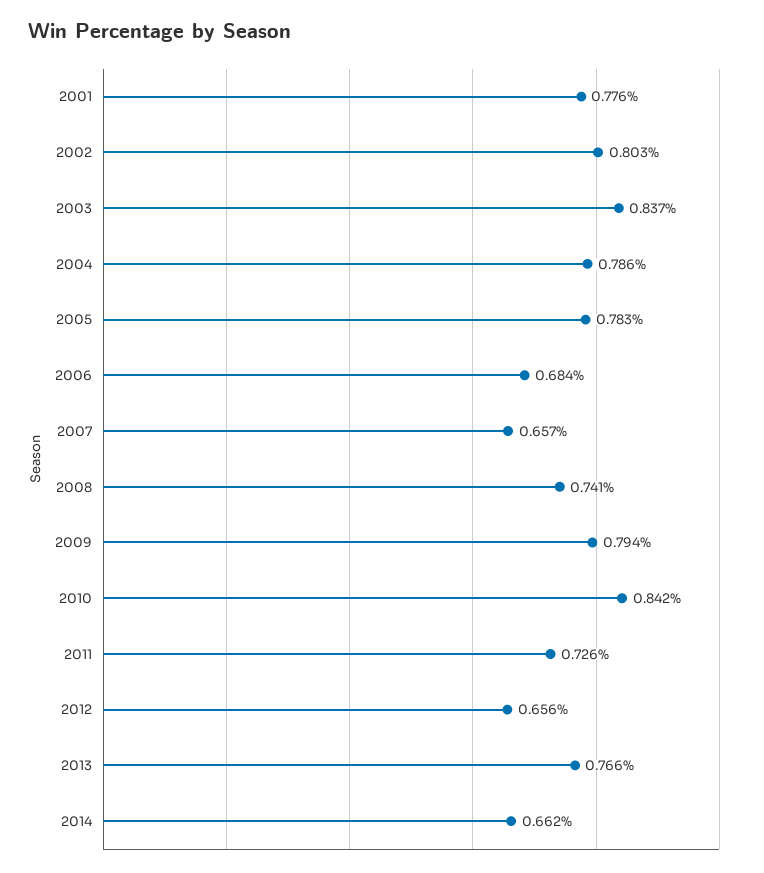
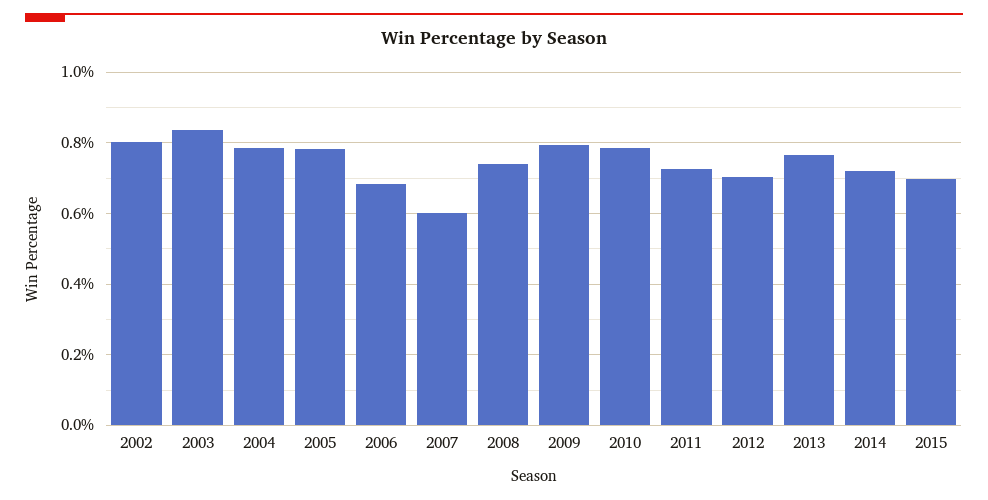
2001: 0.776 -> none
2007: 0.657 -> 0.6
2010: 0.842 -> 0.78
2012: 0.656 -> 0.7
2014: 0.662 -> 0.72
2015: none -> 0.7

